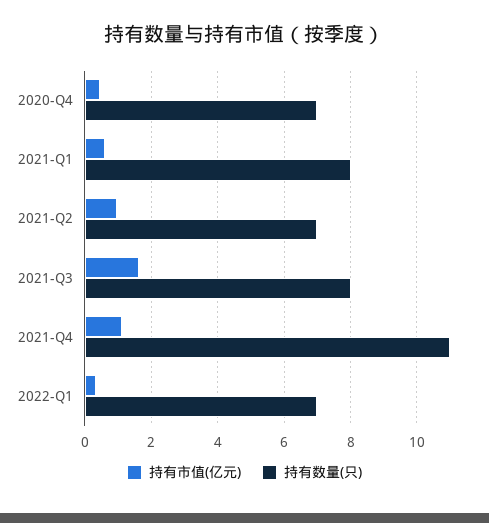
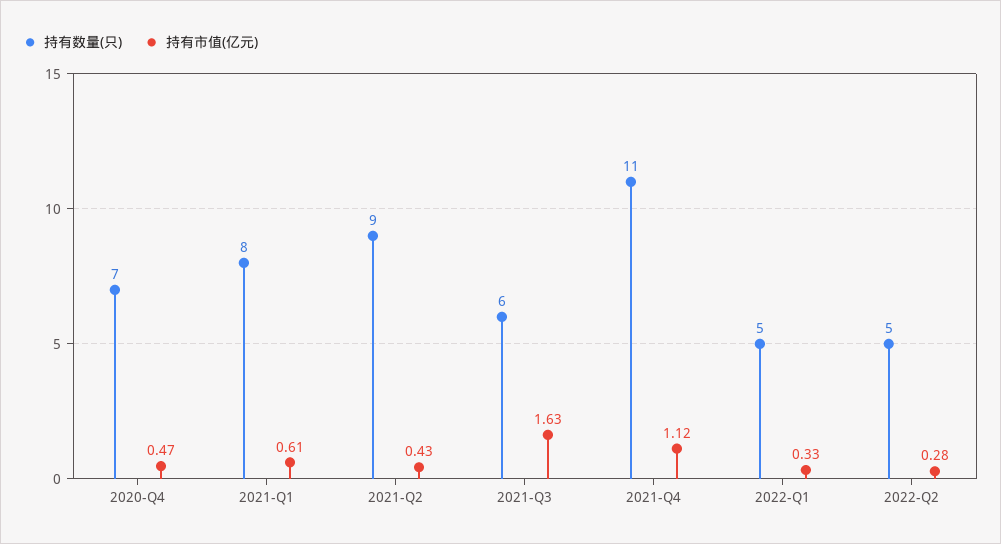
持有市值(亿元), 2021-Q2: 1 -> 0.43
持有数量(只), 2021-Q2: 7 -> 9
持有数量(只), 2021-Q3: 8 -> 6
持有数量(只), 2022-Q1: 7 -> 5
持有数量(只), 2022-Q2: none -> 5
持有市值(亿元), 2022-Q2: none -> 0.28

